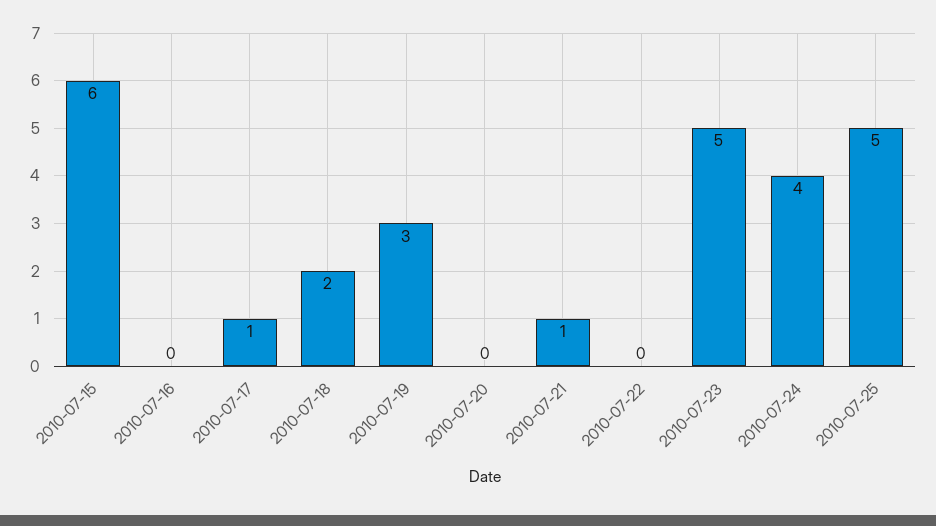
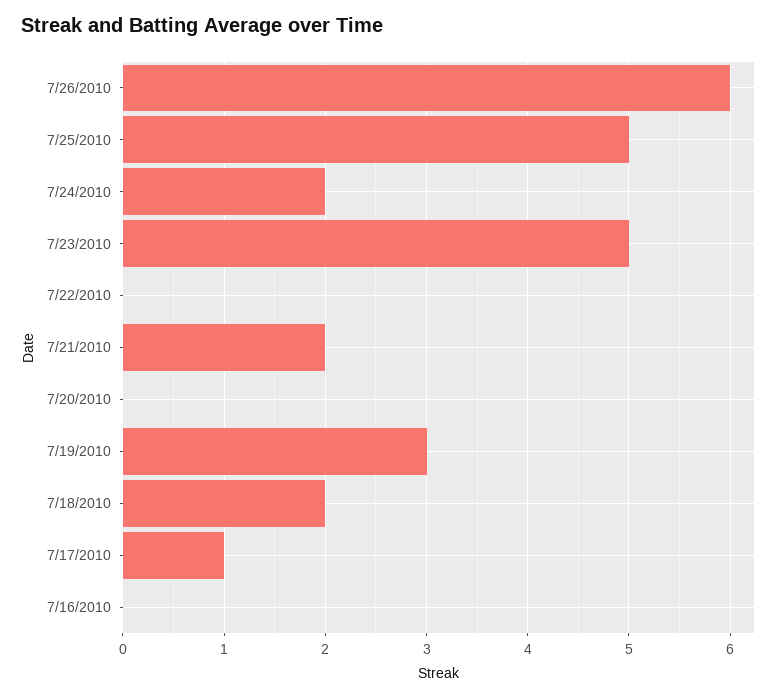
2010-07-15: 6 -> none
2010-07-21: 1 -> 2
2010-07-24: 4 -> 2
7/26/2010: none -> 6

